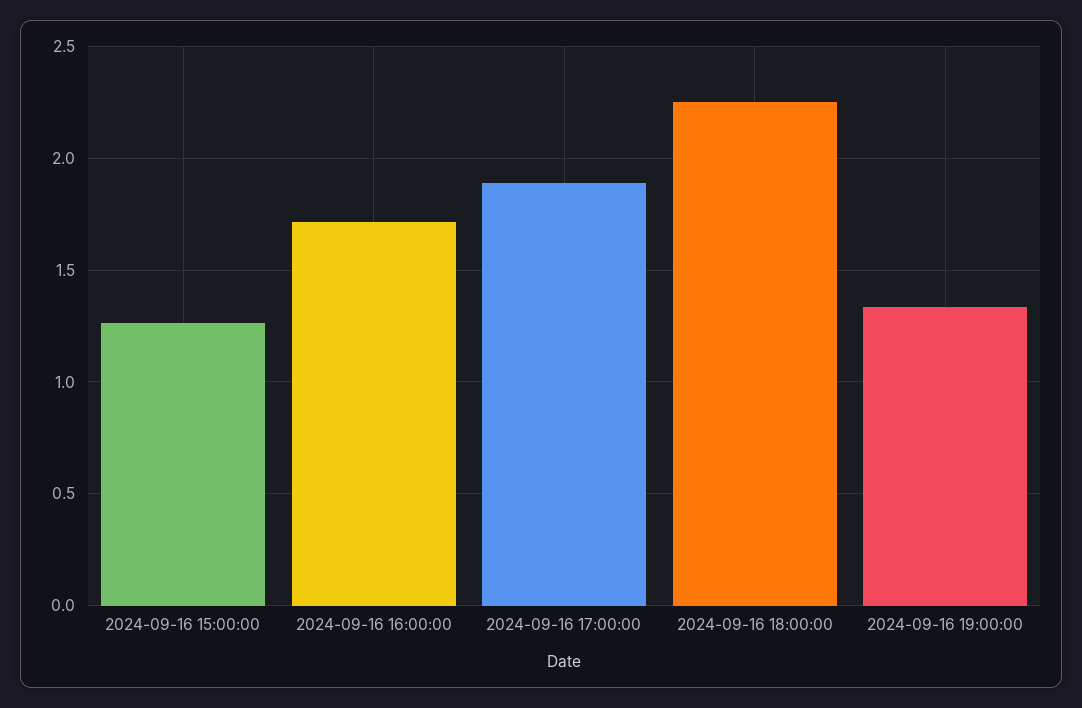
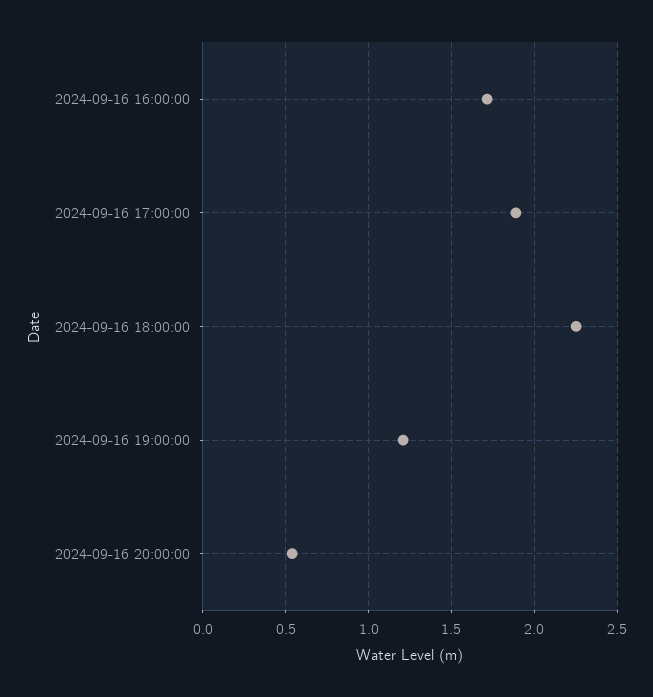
2024-09-16 15:00:00: 1.25 -> none
2024-09-16 19:00:00: 1.35 -> 1.2
2024-09-16 20:00:00: none -> 0.55

